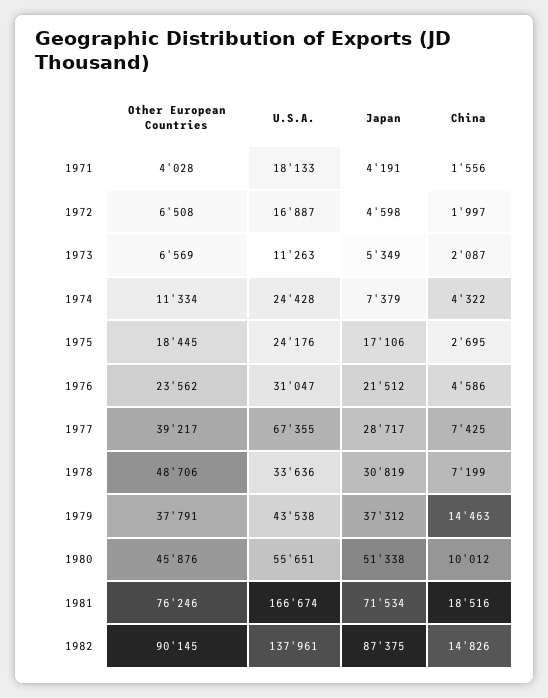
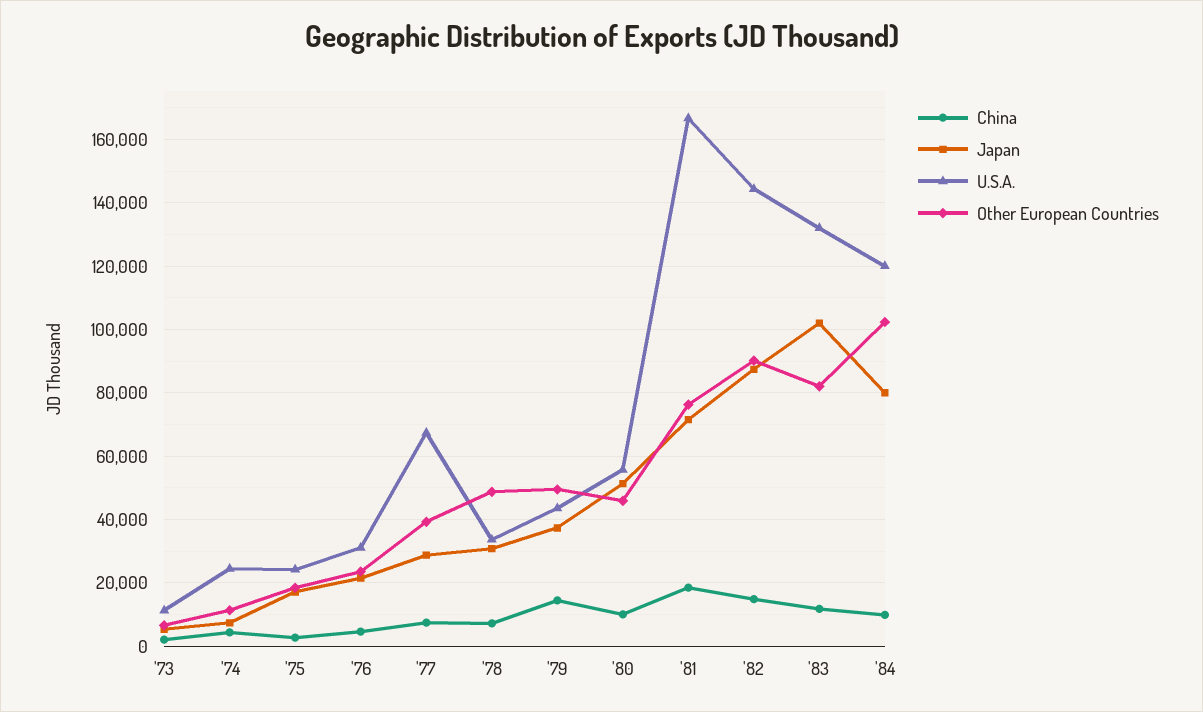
Other European Countries, 1971: 4028 -> none
U.S.A., 1971: 18133 -> none
Japan, 1971: 4191 -> none
China, 1971: 1556 -> none
Other European Countries, 1972: 6508 -> none
U.S.A., 1972: 16887 -> none
Japan, 1972: 4598 -> none
China, 1972: 1997 -> none
Other European Countries, 1979: 37791 -> 50000
U.S.A., 1982: 137961 -> 144000
China, '83: none -> 12000
Japan, '83: none -> 102000
U.S.A., '83: none -> 132000
Other European Countries, '83: none -> 82000
China, '84: none -> 10000
Japan, '84: none -> 80000
U.S.A., '84: none -> 120000
Other European Countries, '84: none -> 102000

